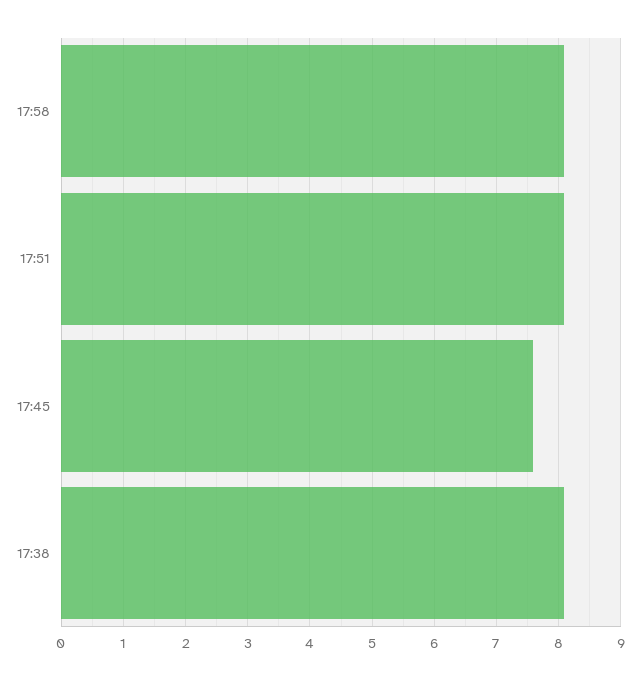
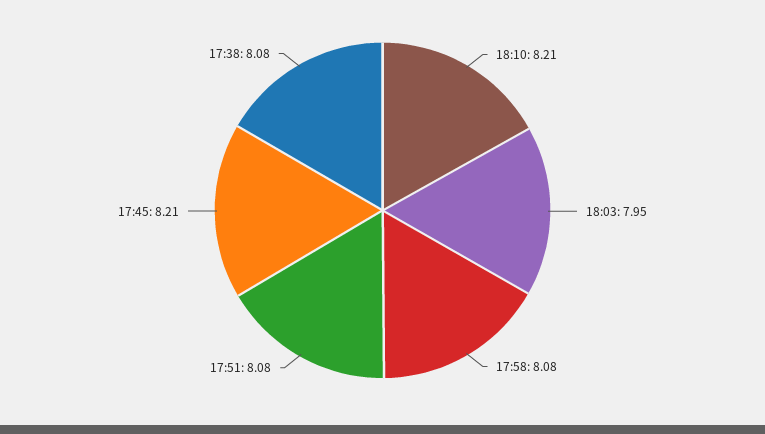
17:45: 7.6 -> 8.21
18:10: none -> 8.21
18:03: none -> 7.95

